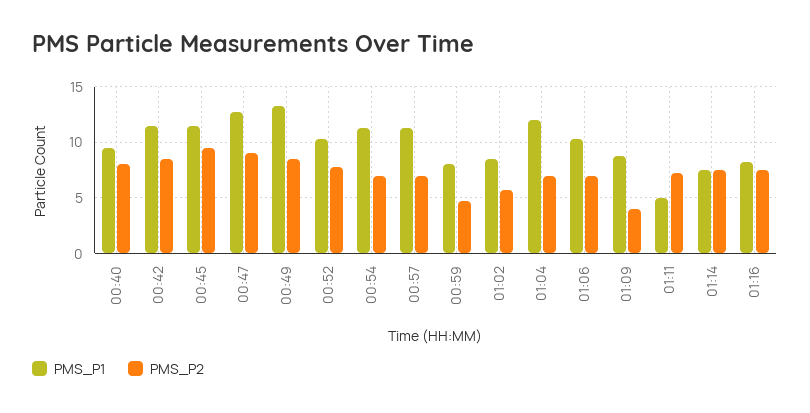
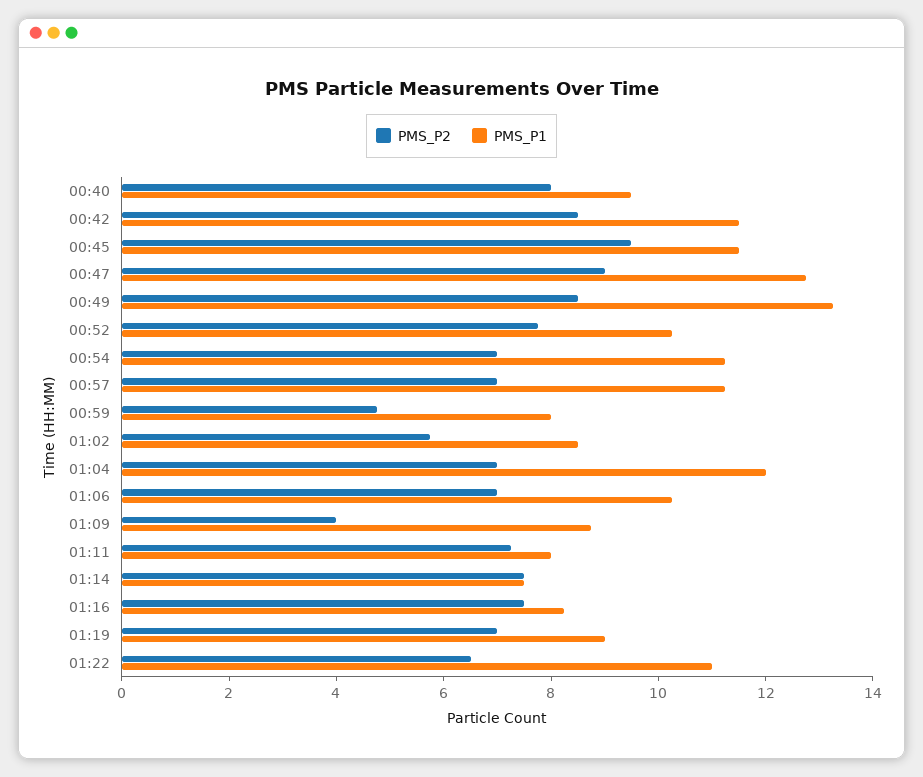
PMS_P1, 01:11: 5 -> 8
PMS_P2, 01:19: none -> 7
PMS_P1, 01:19: none -> 9
PMS_P2, 01:22: none -> 6.5
PMS_P1, 01:22: none -> 11

